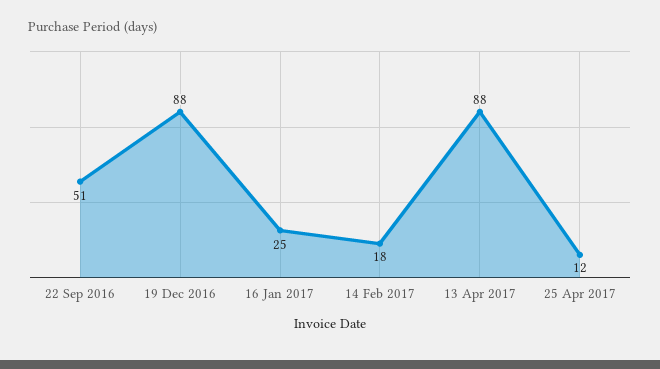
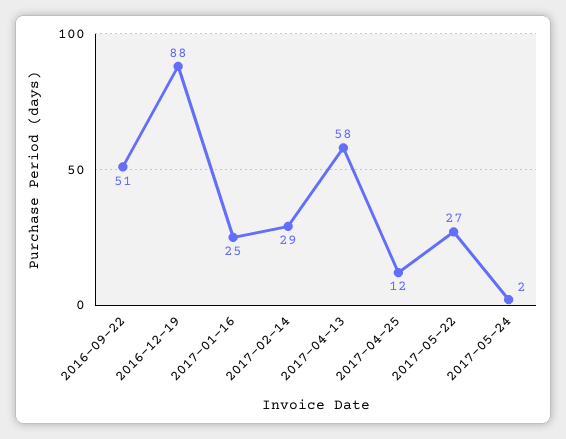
14 Feb 2017: 18 -> 29
13 Apr 2017: 88 -> 58
2017-05-22: none -> 27
2017-05-24: none -> 2

